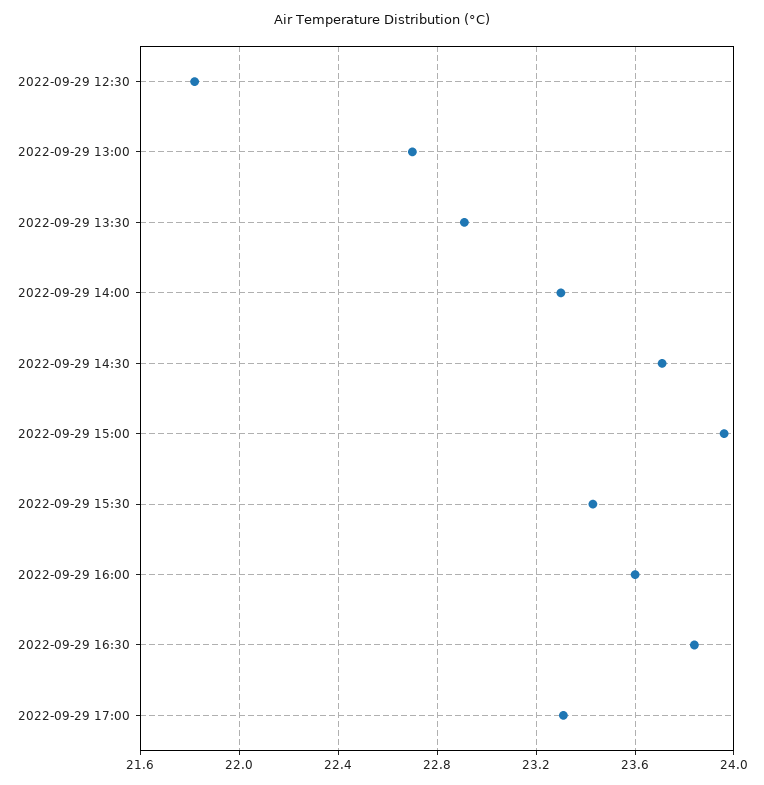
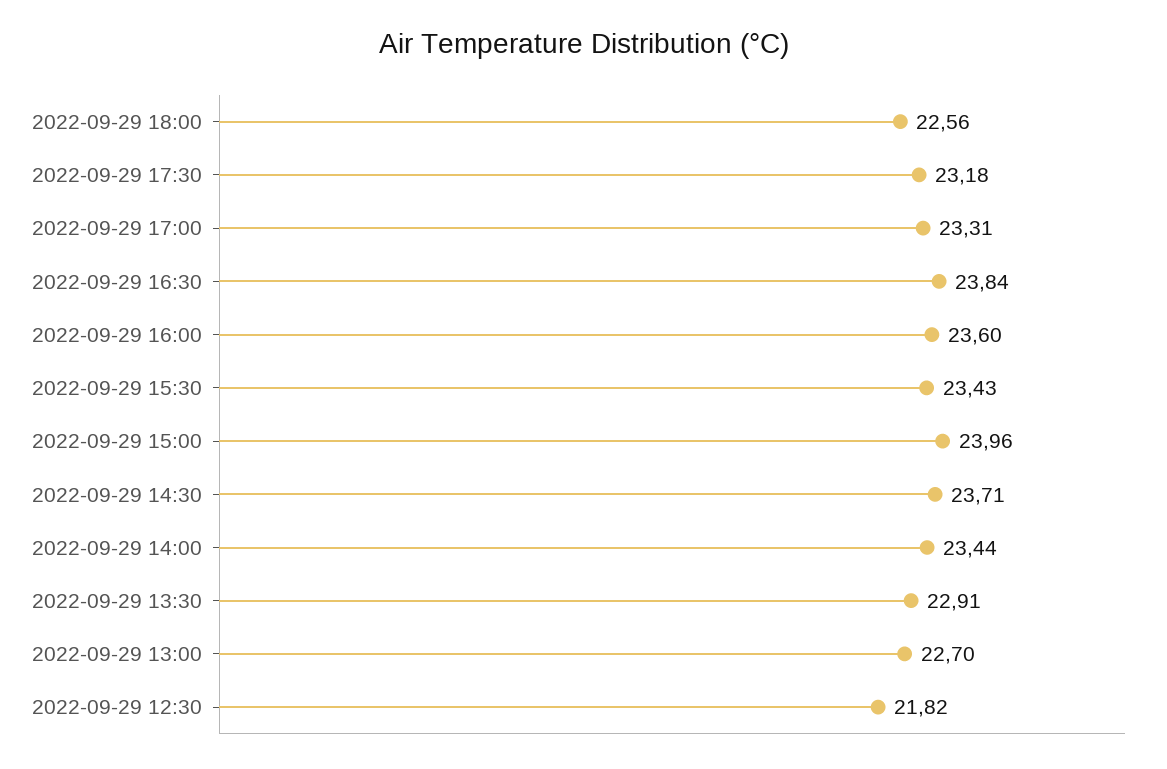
2022-09-29 14:00: 23.3 -> 23.44
2022-09-29 18:00: none -> 22.56
2022-09-29 17:30: none -> 23.18

